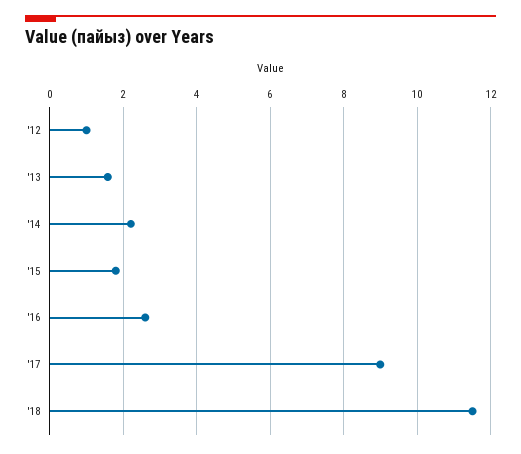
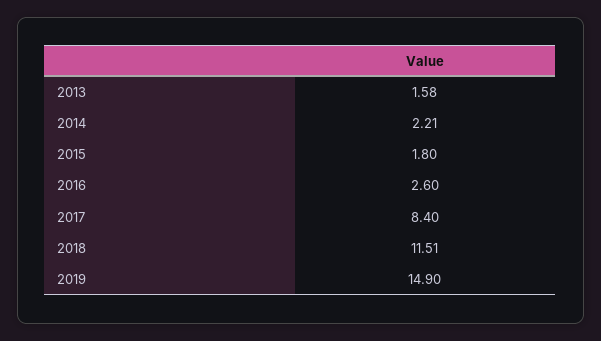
'12: 1 -> none
'17: 9 -> 8.4
2019: none -> 14.9

